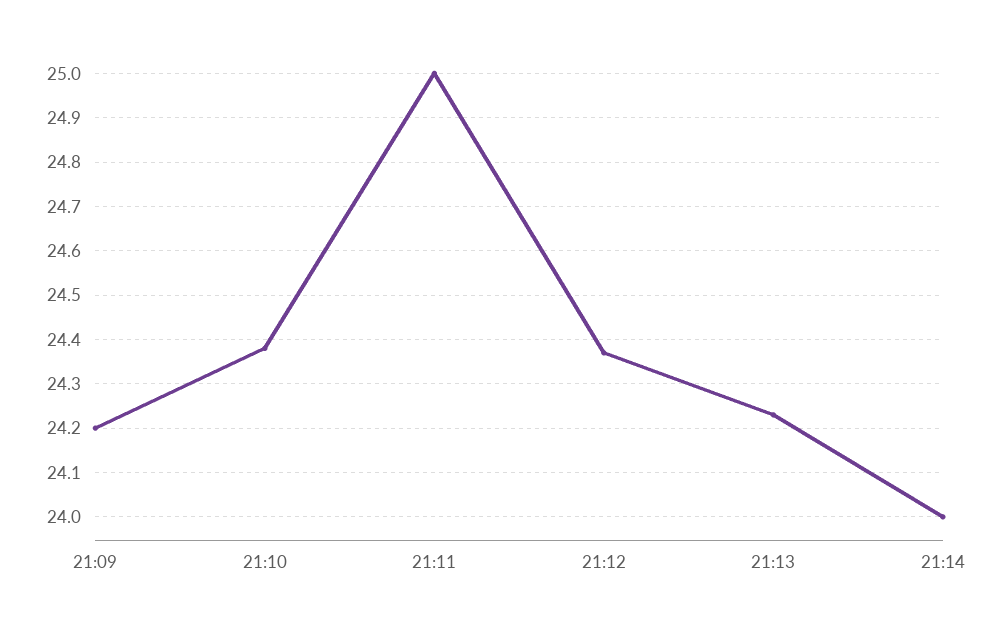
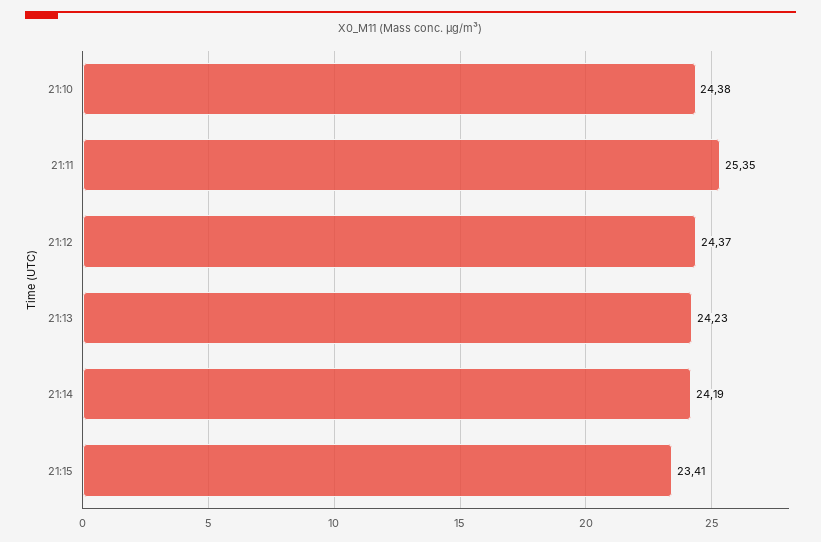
21:09: 24.2 -> none
21:11: 25 -> 25.35
21:14: 24 -> 24.19
21:15: none -> 23.41

